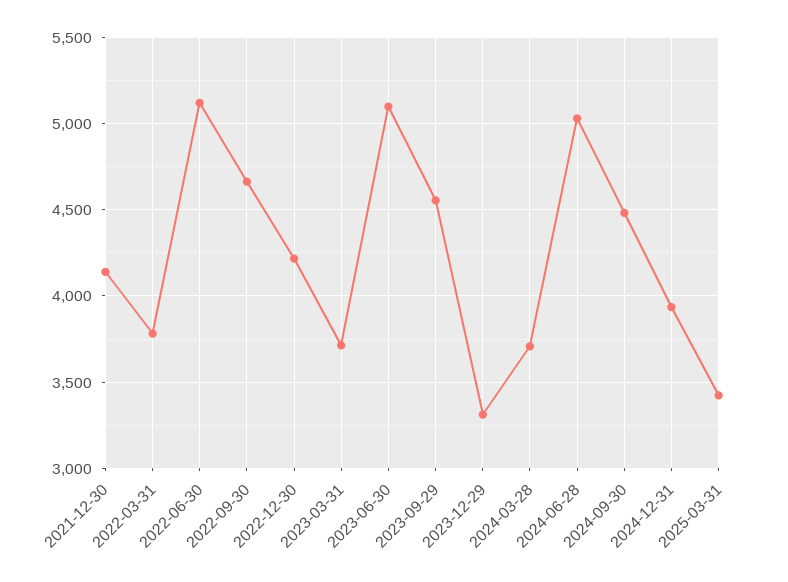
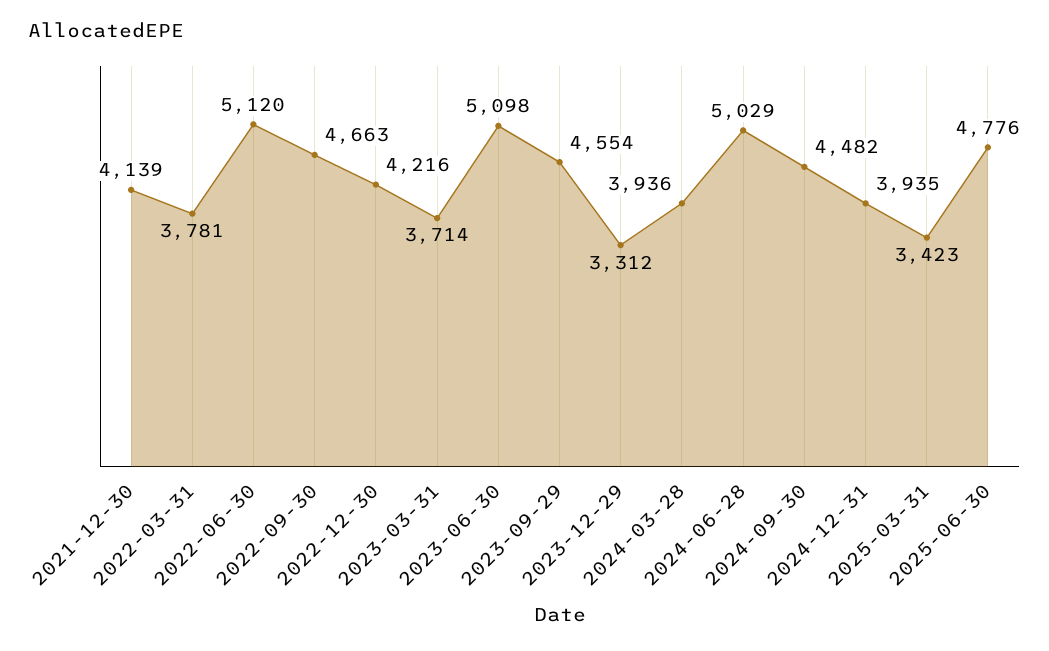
2024-03-28: 3700 -> 3936
2025-06-30: none -> 4776

